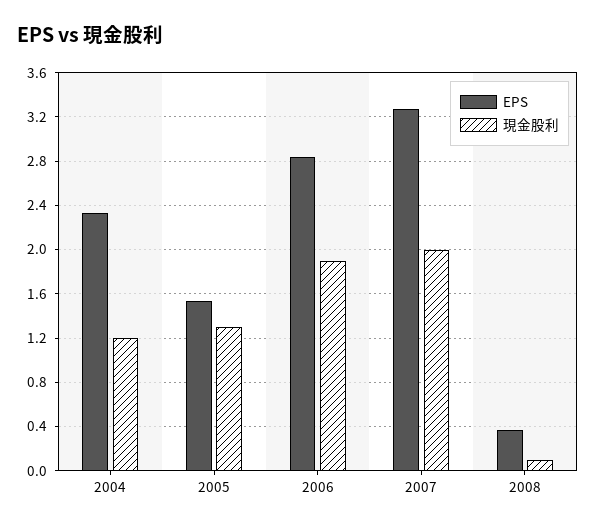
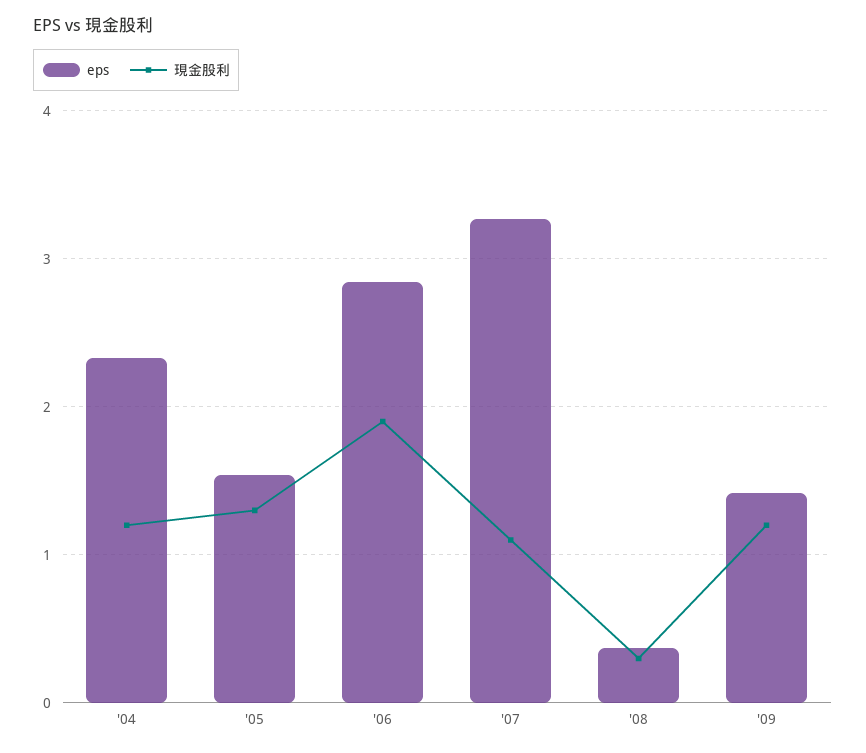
現金股利, 2007: 2 -> 1.1
現金股利, 2008: 0.1 -> 0.3
EPS, '09: none -> 1.4
現金股利, '09: none -> 1.2

